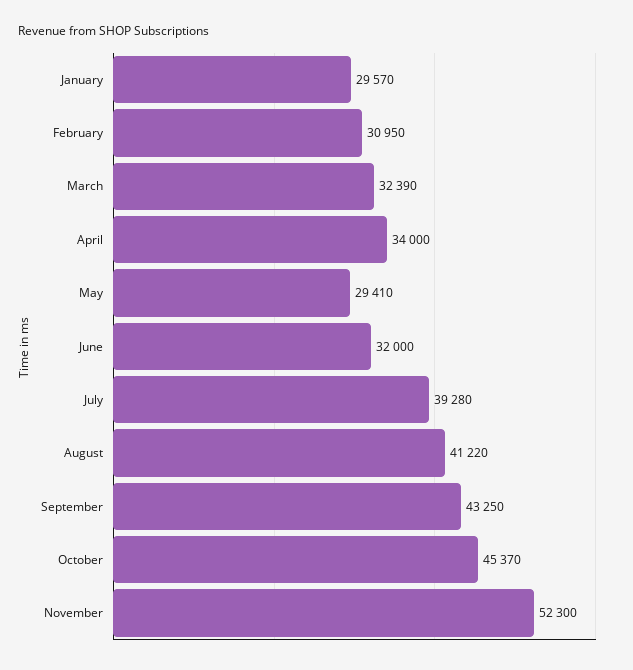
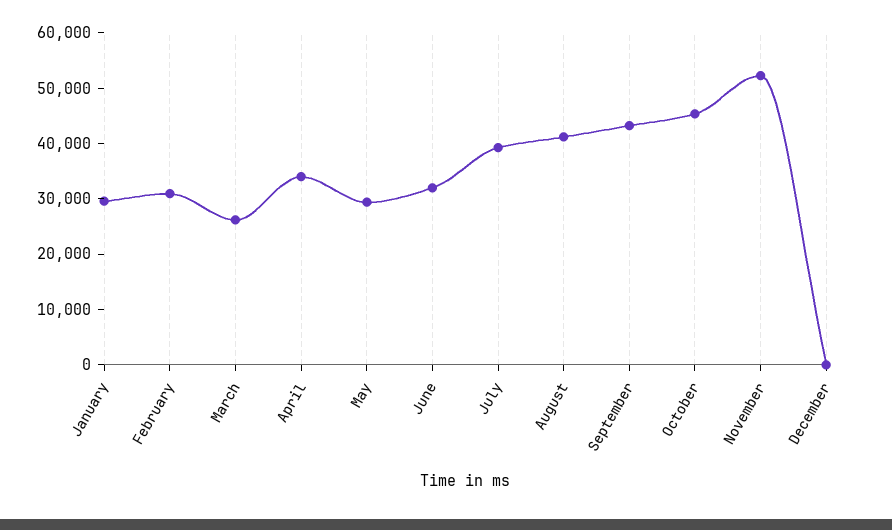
March: 32390 -> 26000
December: none -> 0

